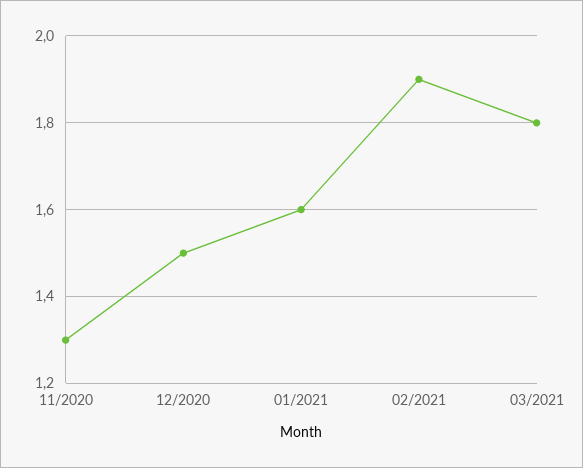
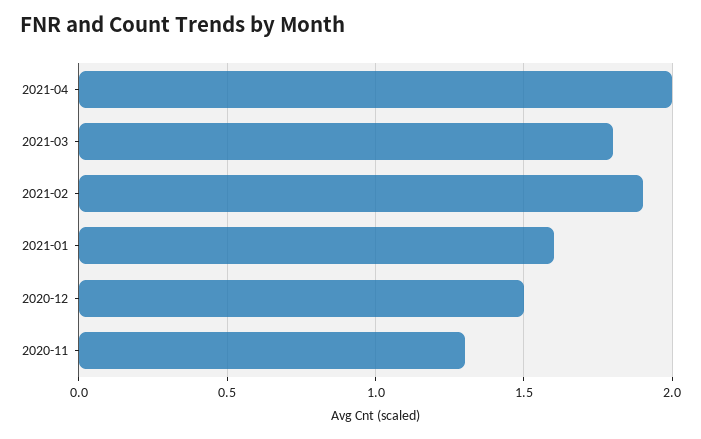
2021-04: none -> 2

